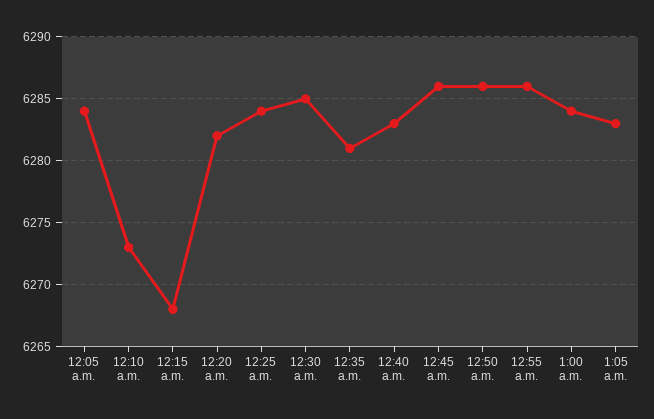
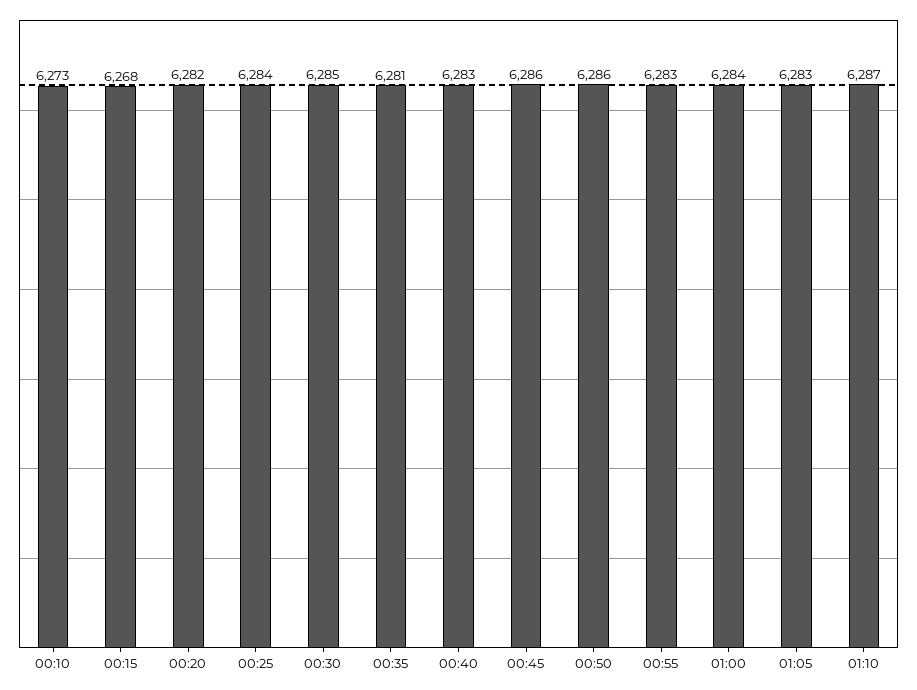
12:05 a.m.: 6284 -> none
12:55 a.m.: 6286 -> 6283
01:10: none -> 6287

